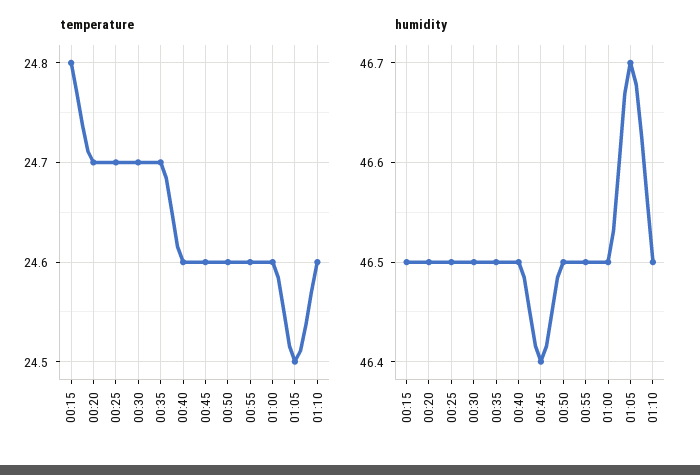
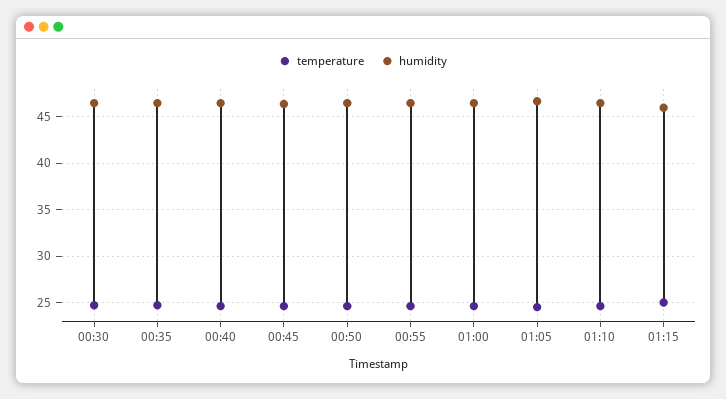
temperature, 00:15: 24.8 -> none
temperature, 00:20: 24.7 -> none
temperature, 00:25: 24.7 -> none
humidity, 00:15: 46.5 -> none
humidity, 00:20: 46.5 -> none
humidity, 00:25: 46.5 -> none
temperature, 01:15: none -> 25
humidity, 01:15: none -> 46

